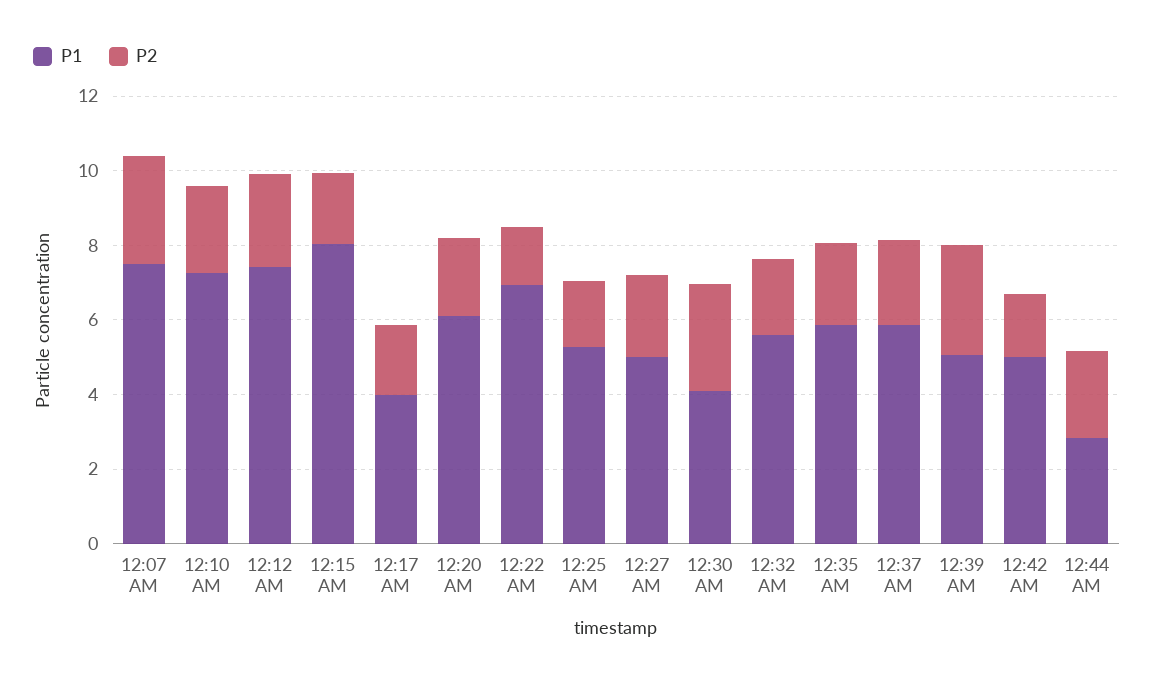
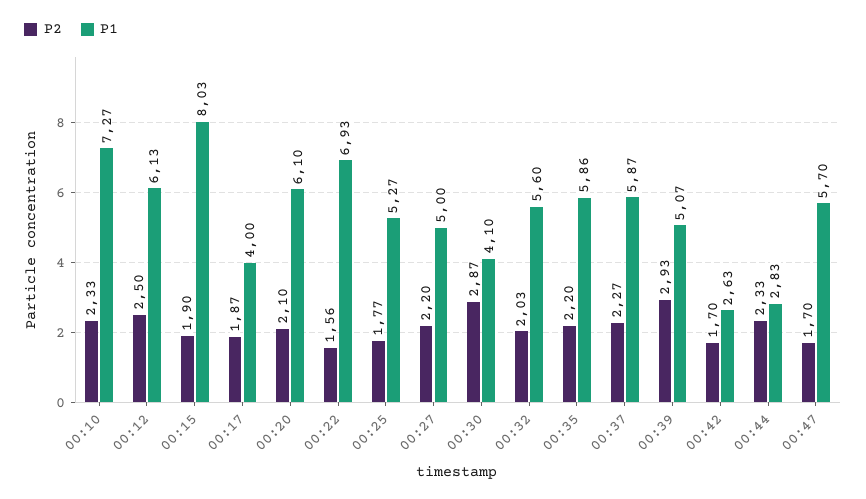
P1, 12:07 AM: 7.5 -> none
P2, 12:07 AM: 3 -> none
P1, 12:12 AM: 7.5 -> 6.13
P1, 12:42 AM: 5 -> 2.63
P2, 00:47: none -> 1.7
P1, 00:47: none -> 5.7

